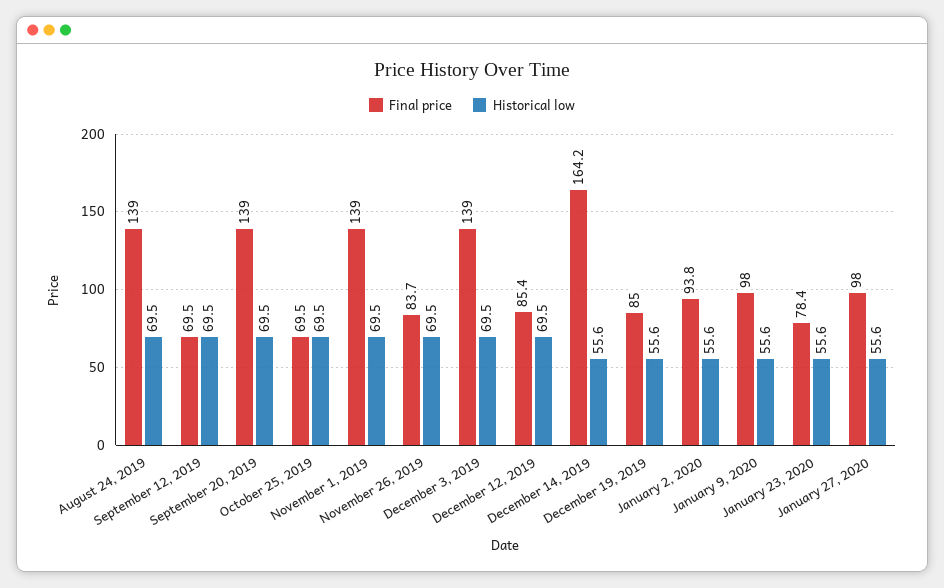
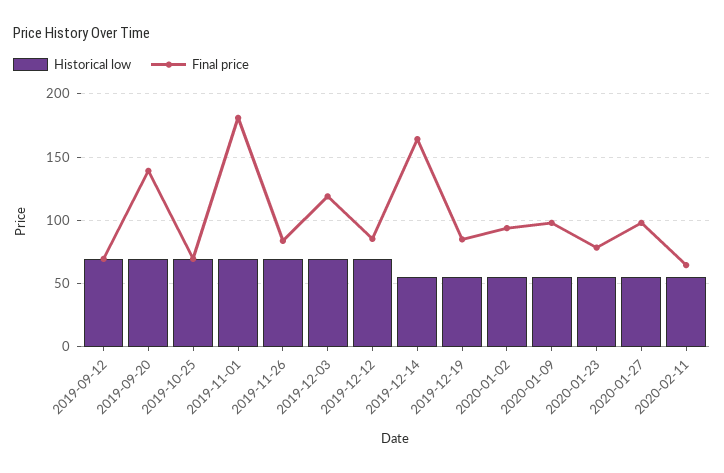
Final price, August 24, 2019: 139 -> none
Historical low, August 24, 2019: 69.5 -> none
Final price, November 1, 2019: 139 -> 180
Final price, December 3, 2019: 139 -> 120
Historical low, 2020-02-11: none -> 55
Final price, 2020-02-11: none -> 65

